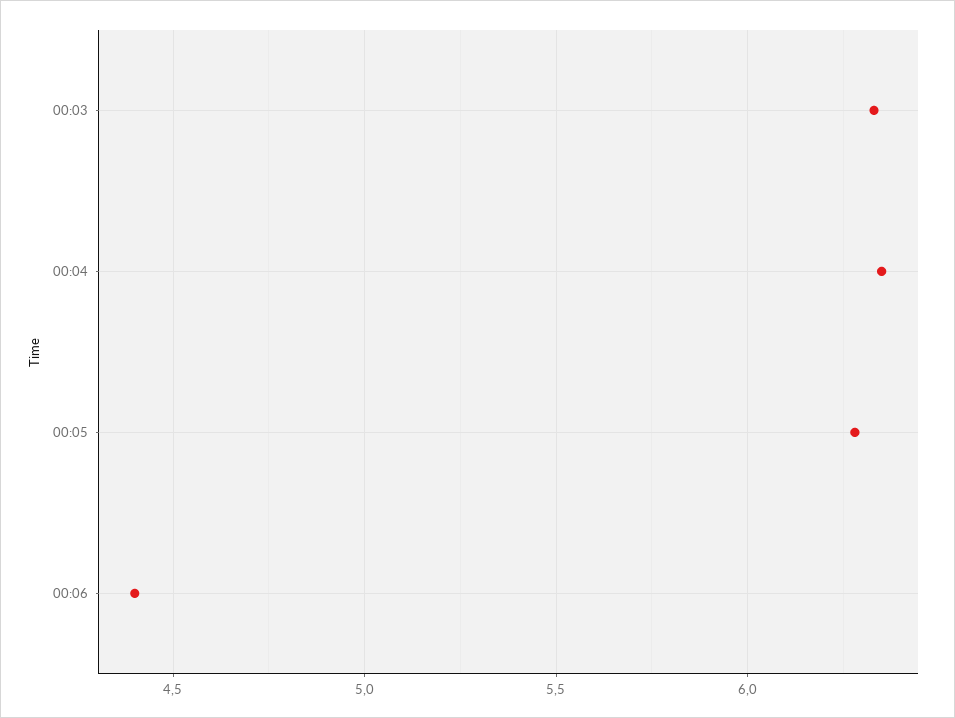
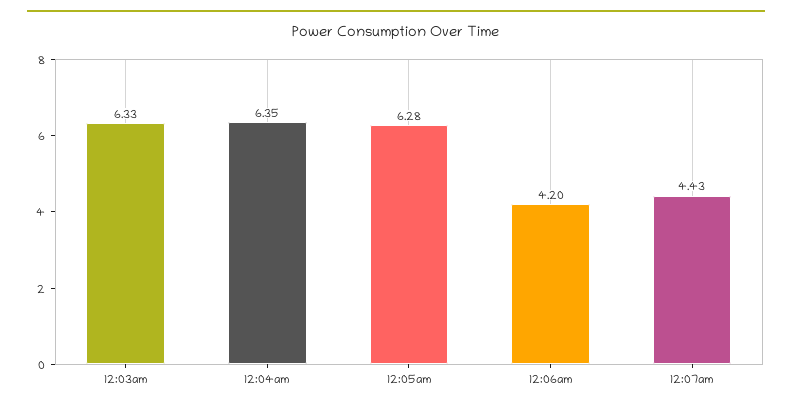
00:06: 4.4 -> 4.2
12:07am: none -> 4.43

